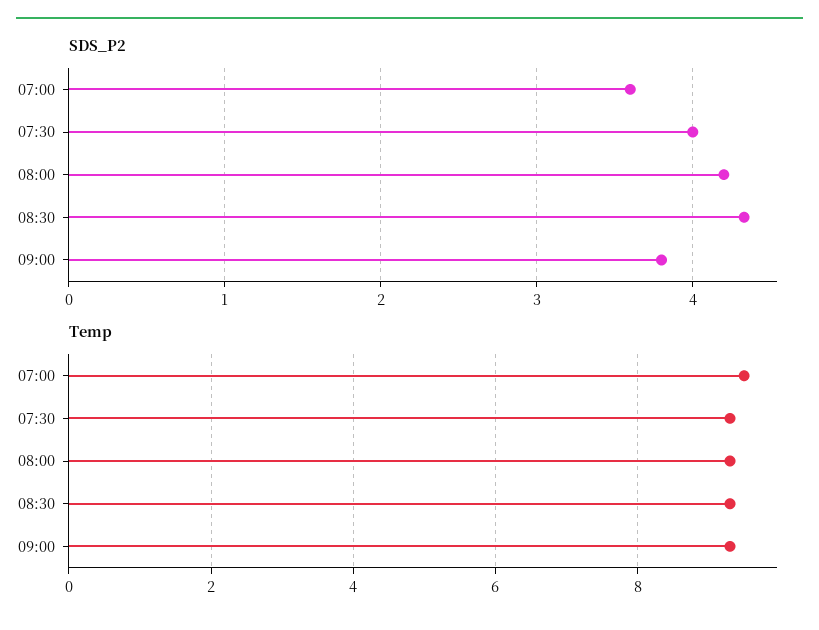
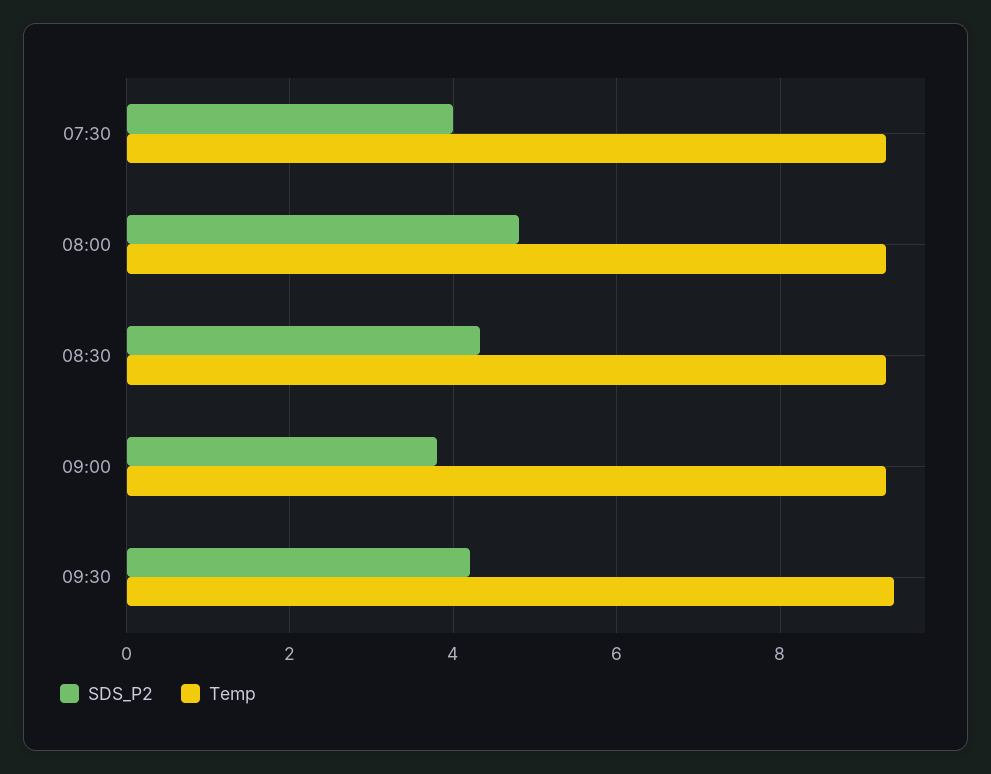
SDS_P2, 07:00: 3.6 -> none
SDS_P2, 08:00: 4.2 -> 4.8
Temp, 07:00: 9.5 -> none
SDS_P2, 09:30: none -> 4.2
Temp, 09:30: none -> 9.4

